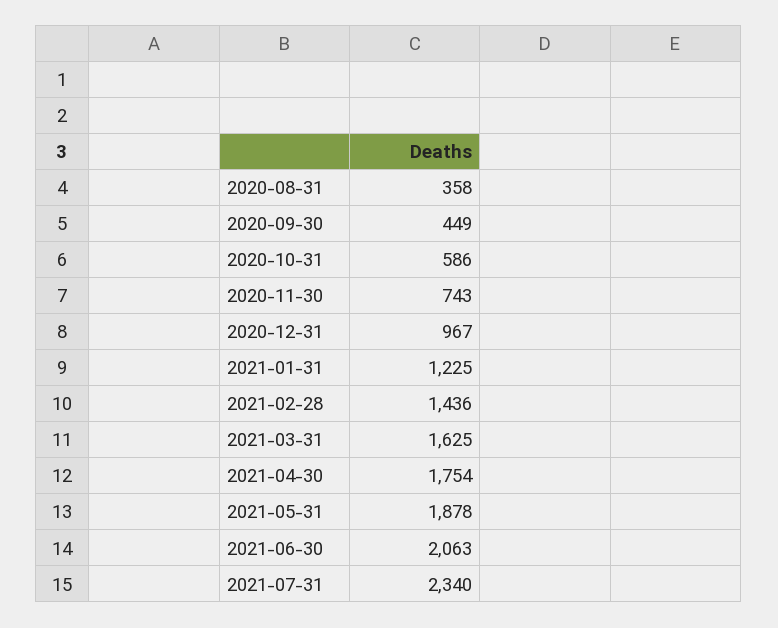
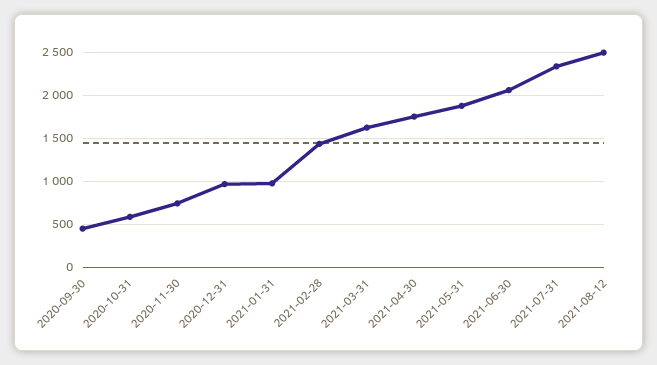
2020-08-31: 358 -> none
2021-01-31: 1225 -> 1000
2021-08-12: none -> 2500

